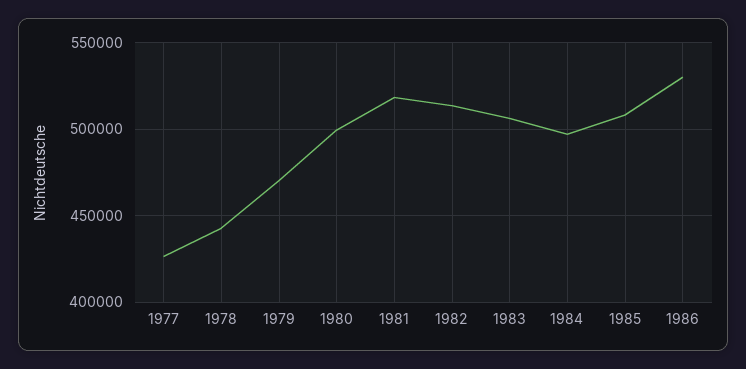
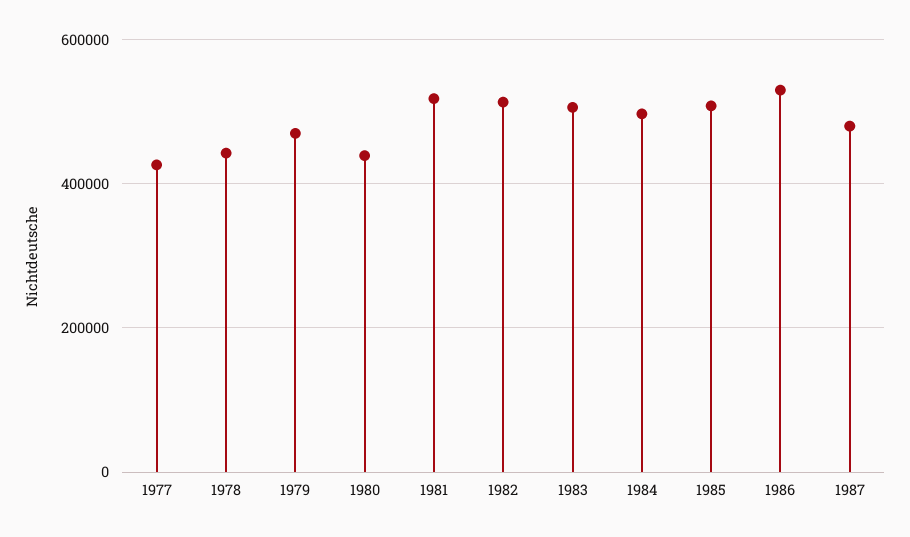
1980: 500000 -> 440000
1987: none -> 480000

